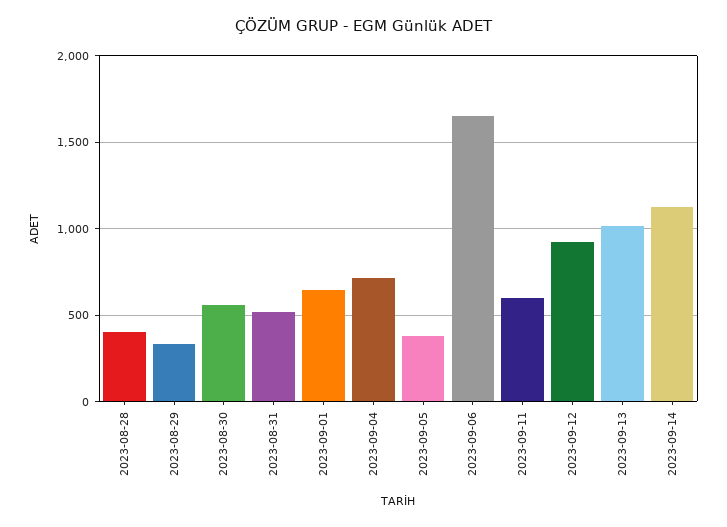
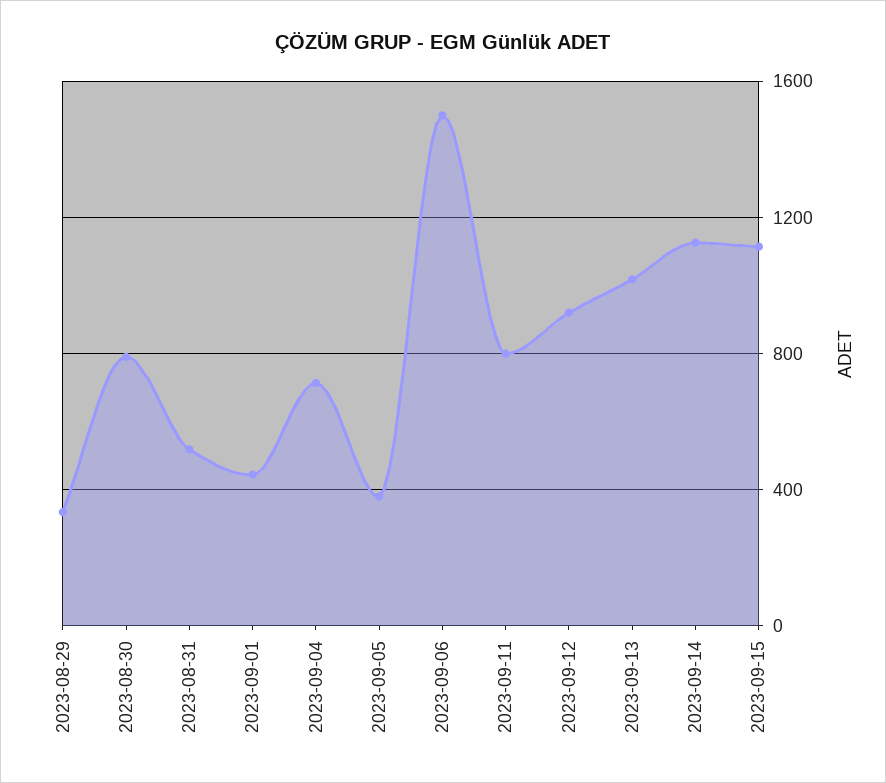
2023-08-28: 400 -> none
2023-08-30: 550 -> 800
2023-09-01: 650 -> 450
2023-09-06: 1650 -> 1500
2023-09-11: 600 -> 800
2023-09-15: none -> 1100

